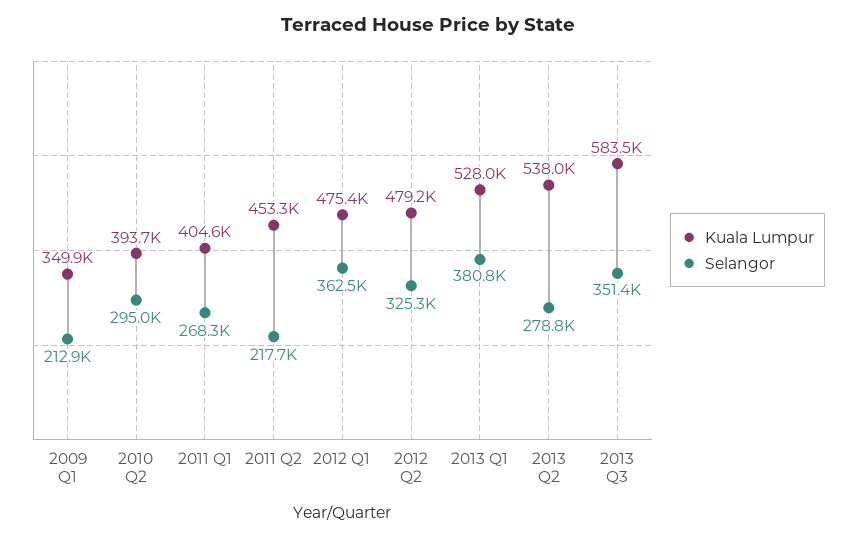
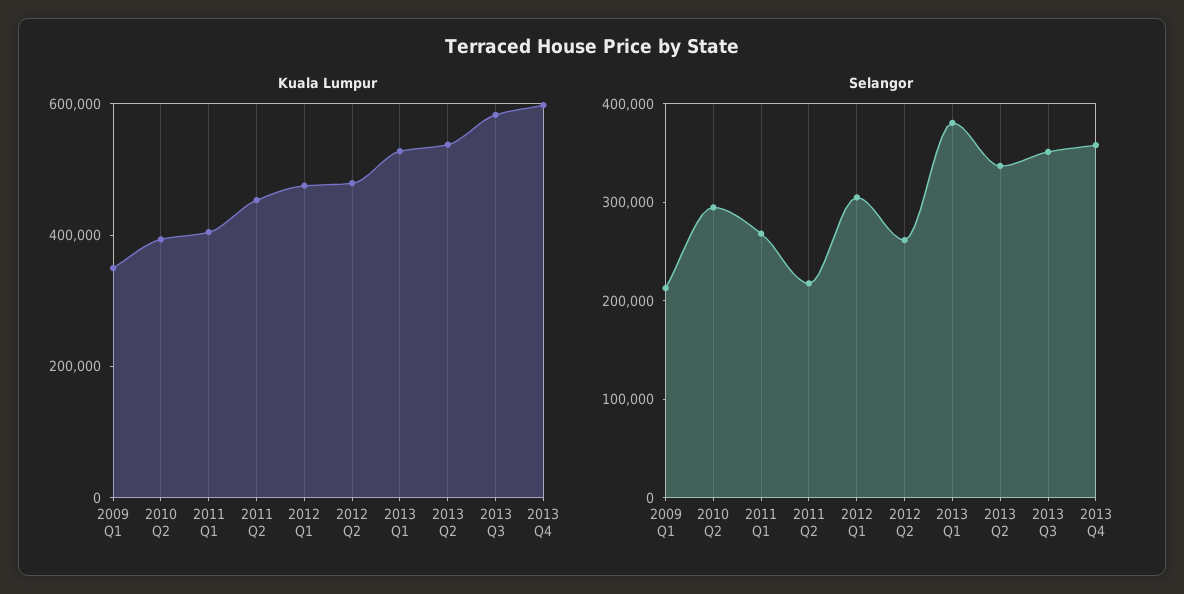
Selangor, 2012 Q1: 362500 -> 300000
Selangor, 2012 Q2: 325300 -> 260000
Selangor, 2013 Q2: 278800 -> 340000
Kuala Lumpur, 2013 Q4: none -> 600000
Selangor, 2013 Q4: none -> 360000

